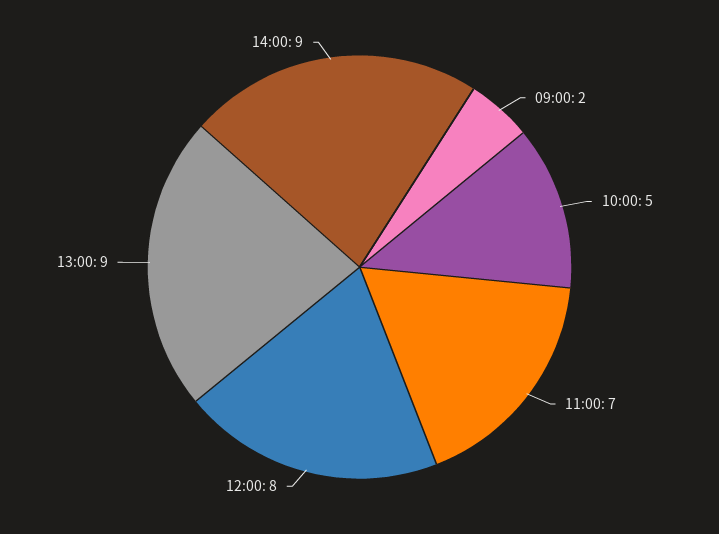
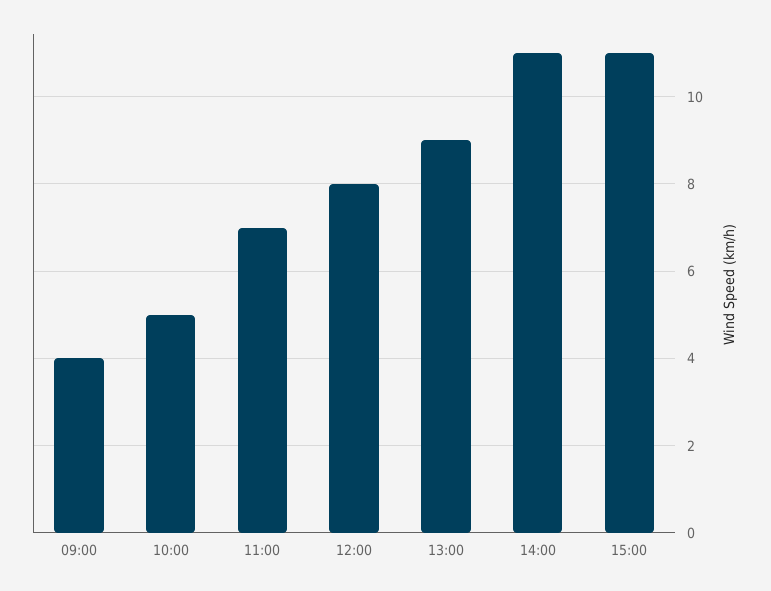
09:00: 2 -> 4
14:00: 9 -> 11
15:00: none -> 11

